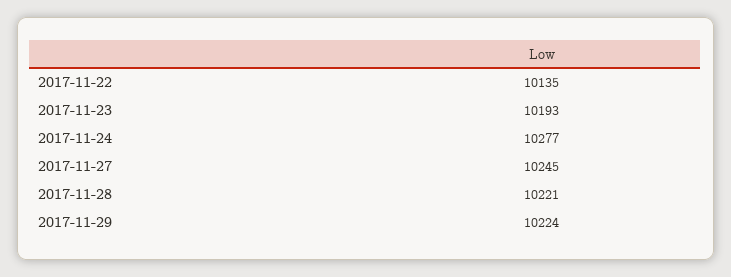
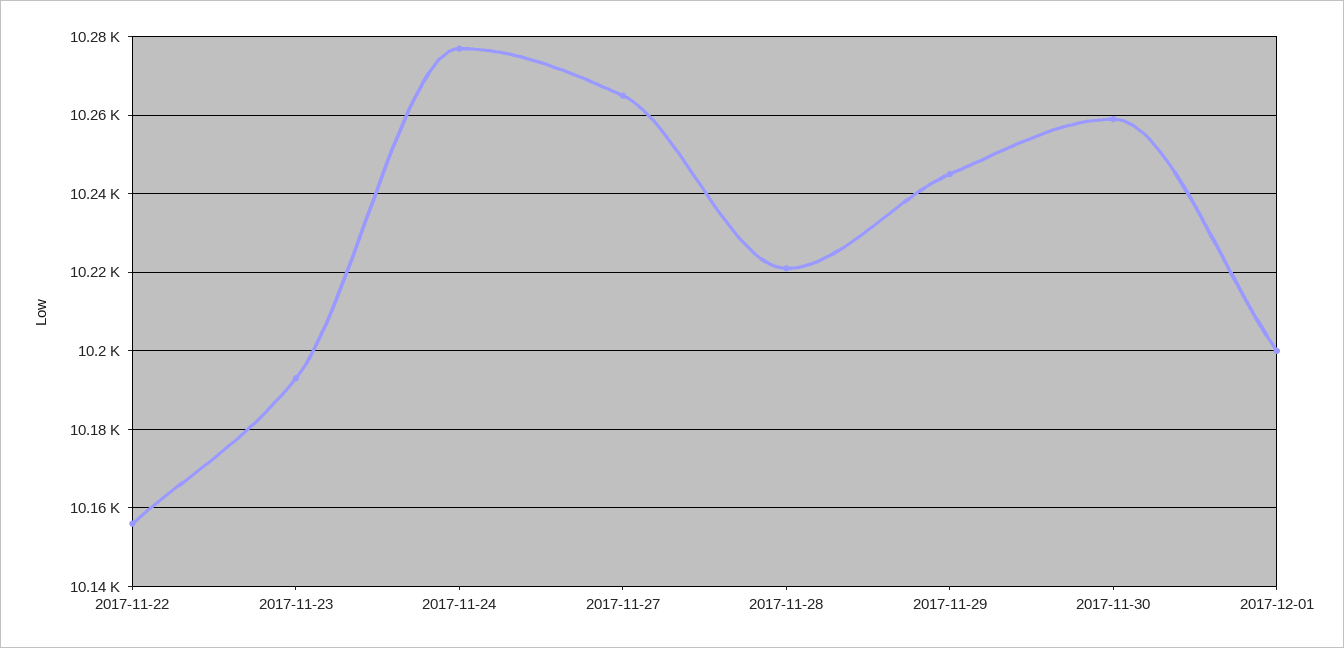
2017-11-22: 10135 -> 10155
2017-11-27: 10245 -> 10265
2017-11-29: 10224 -> 10245
2017-11-30: none -> 10260
2017-12-01: none -> 10200

